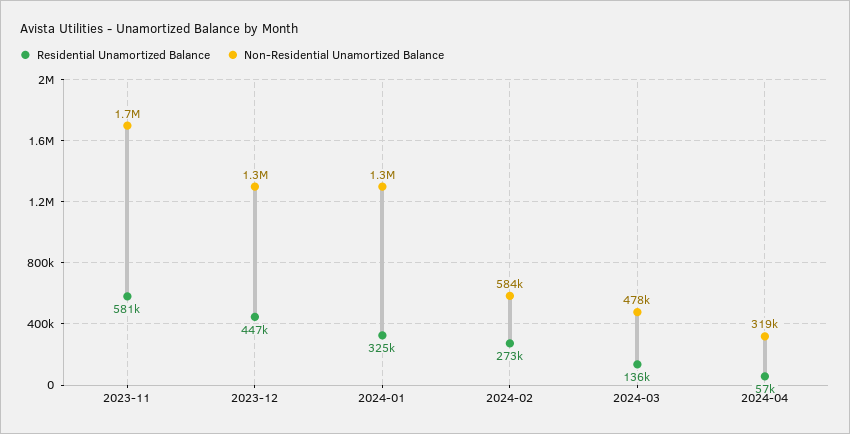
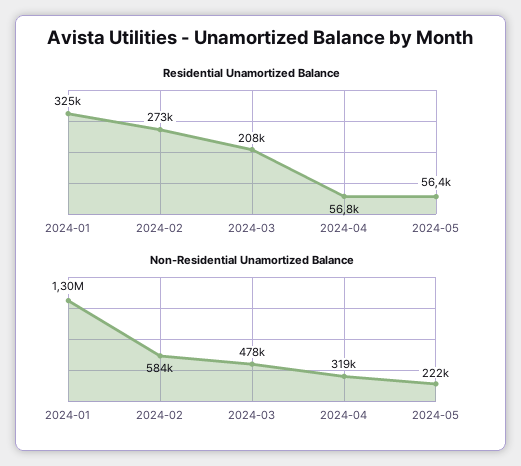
Residential Unamortized Balance, 2023-11: 581000 -> none
Non-Residential Unamortized Balance, 2023-11: 1700000 -> none
Residential Unamortized Balance, 2023-12: 447000 -> none
Non-Residential Unamortized Balance, 2023-12: 1300000 -> none
Residential Unamortized Balance, 2024-03: 136000 -> 208000
Residential Unamortized Balance, 2024-05: none -> 56400
Non-Residential Unamortized Balance, 2024-05: none -> 222000

